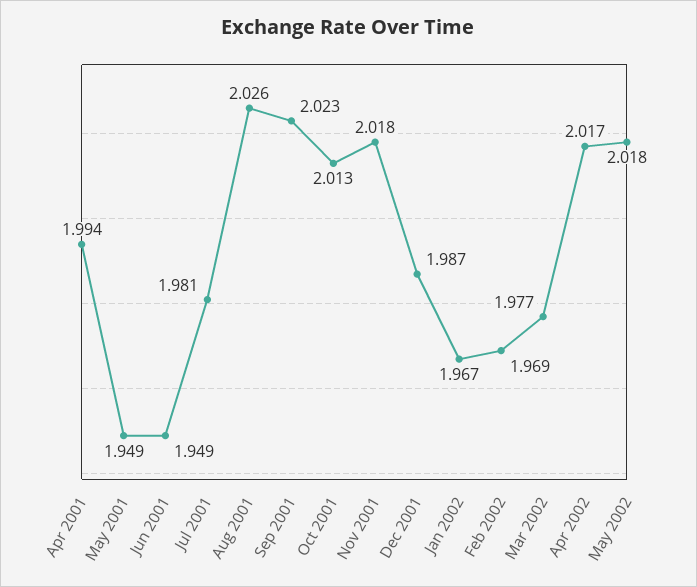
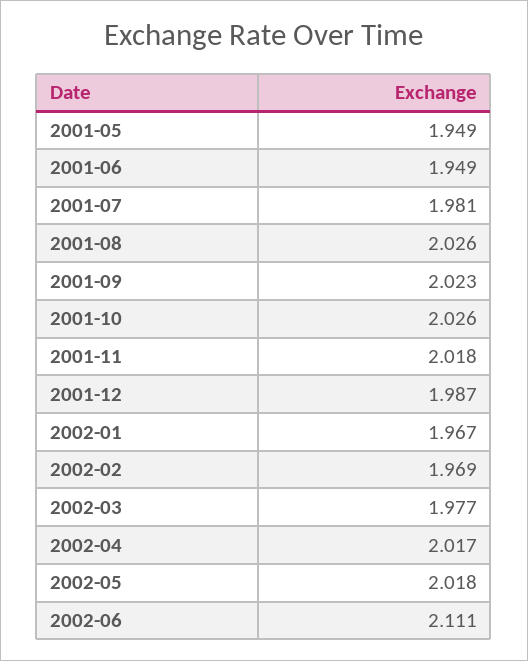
Apr 2001: 1.994 -> none
Oct 2001: 2.013 -> 2.026
2002-06: none -> 2.111

